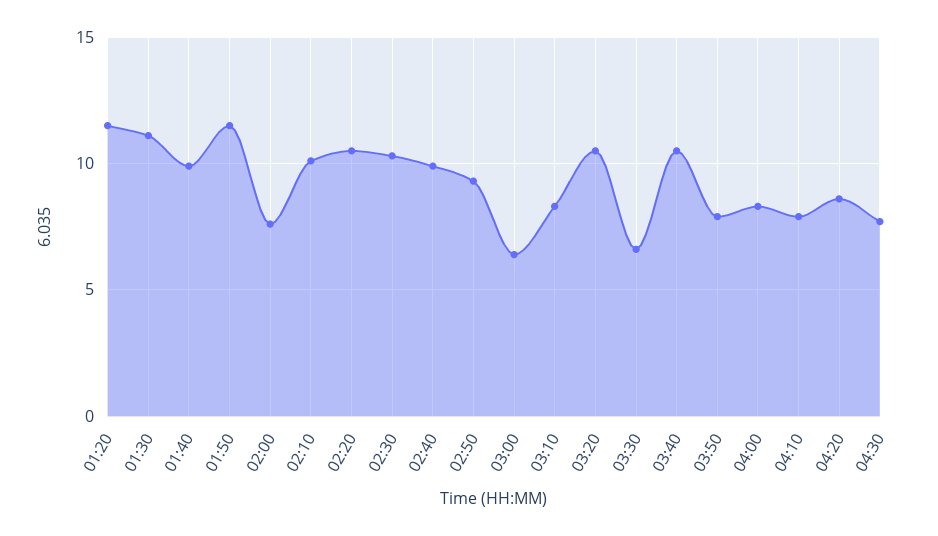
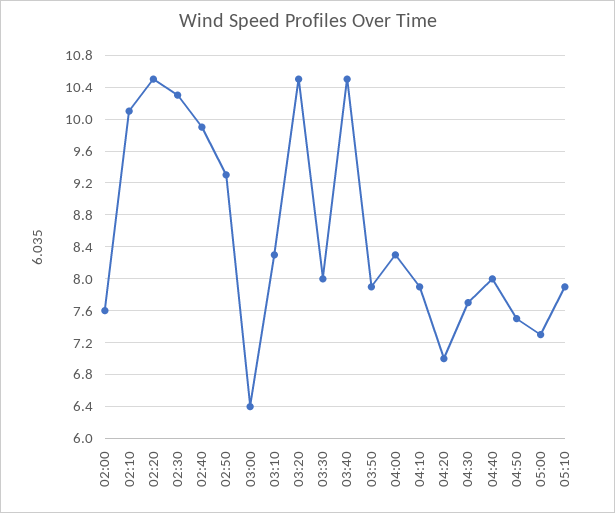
01:20: 11.5 -> none
01:30: 11 -> none
01:40: 10 -> none
01:50: 11.5 -> none
03:30: 6.5 -> 8
04:20: 8.5 -> 7
04:40: none -> 8
04:50: none -> 7.5
05:00: none -> 7.3
05:10: none -> 7.9

